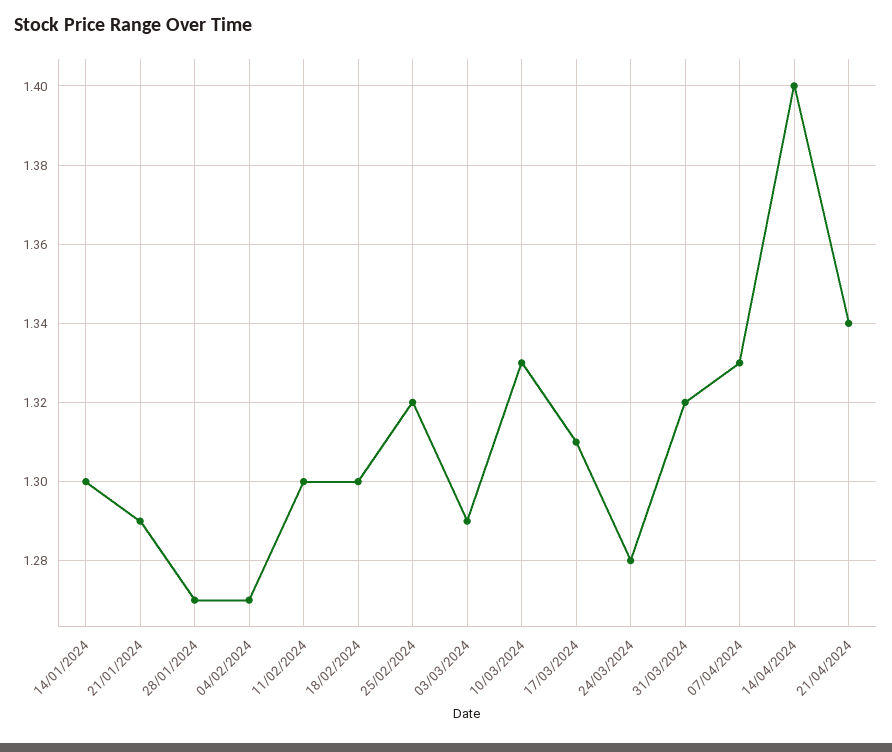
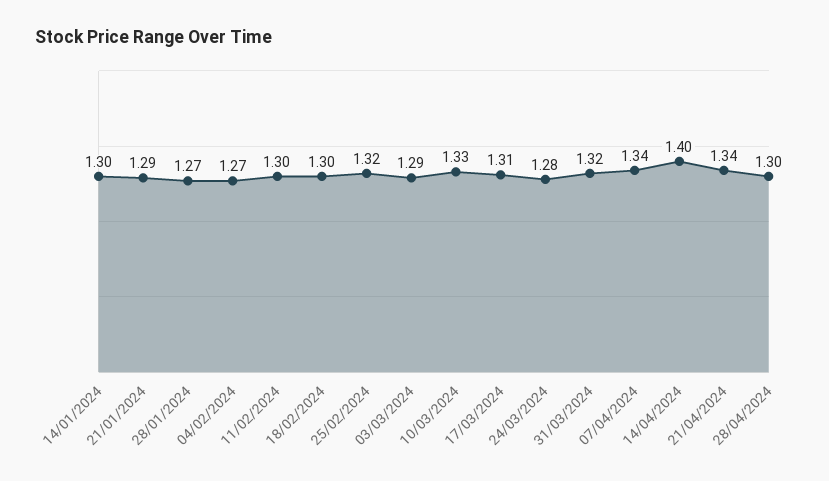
07/04/2024: 1.33 -> 1.34
28/04/2024: none -> 1.3

